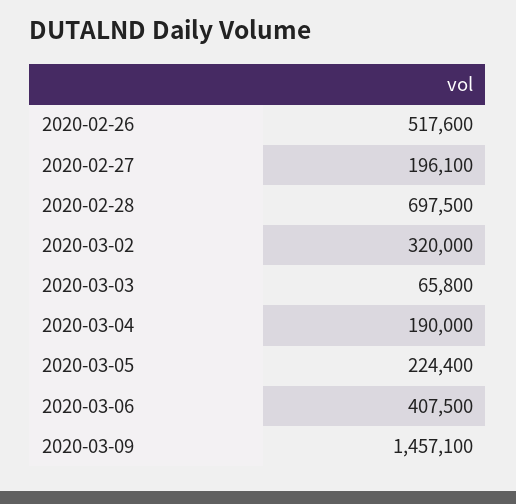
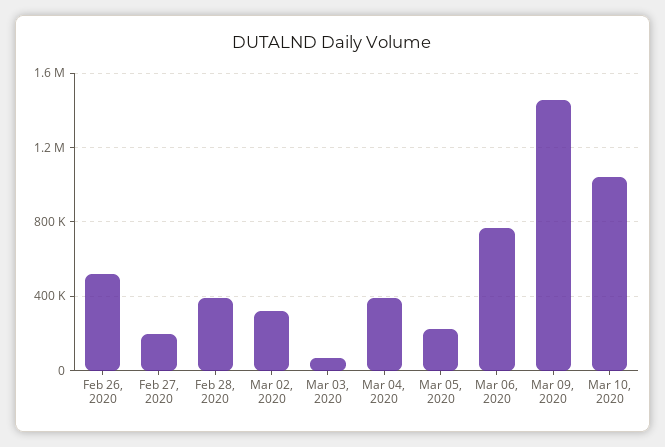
2020-02-28: 697500 -> 400000
2020-03-04: 190000 -> 400000
2020-03-06: 407500 -> 750000
Mar 10, 2020: none -> 1050000

